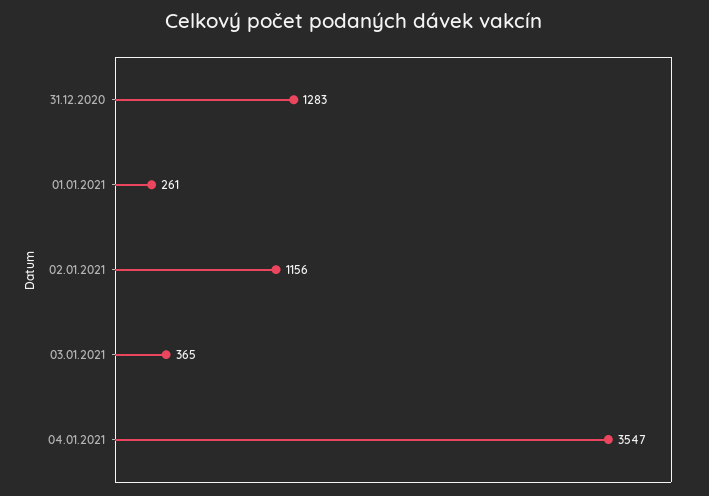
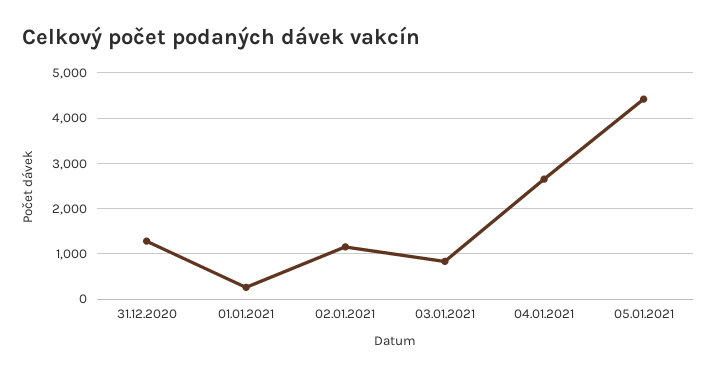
03.01.2021: 365 -> 800
04.01.2021: 3547 -> 2600
05.01.2021: none -> 4400

